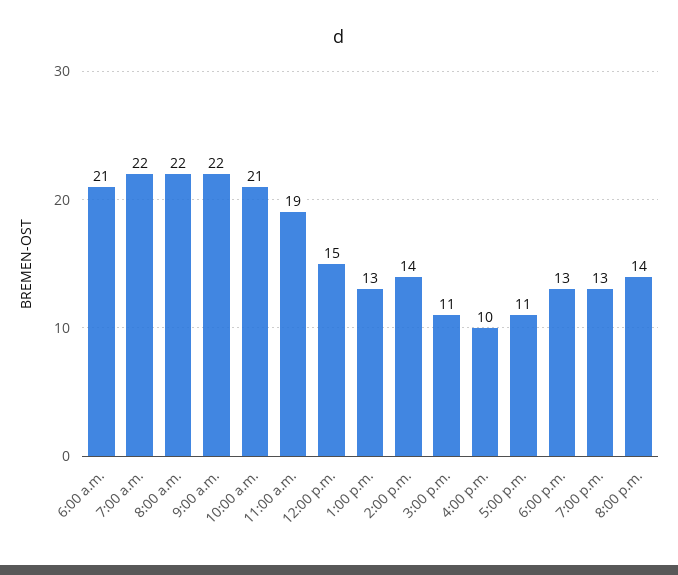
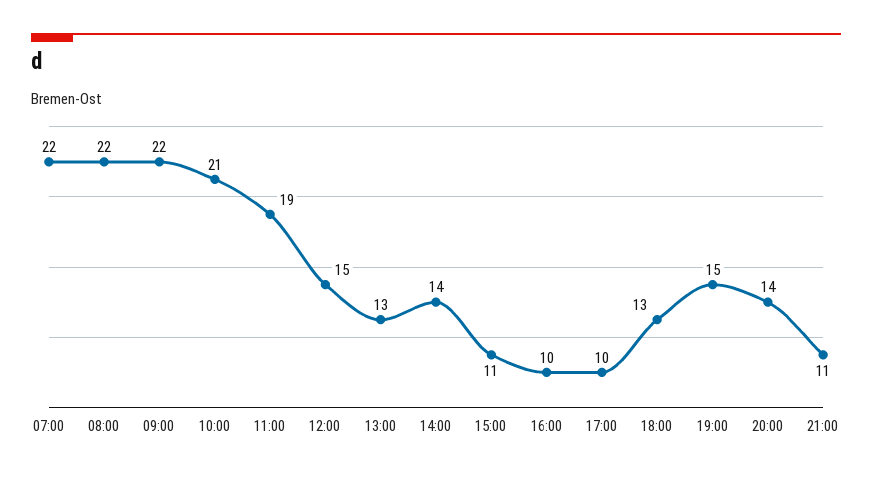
6:00 a.m.: 21 -> none
5:00 p.m.: 11 -> 10
7:00 p.m.: 13 -> 15
21:00: none -> 11

